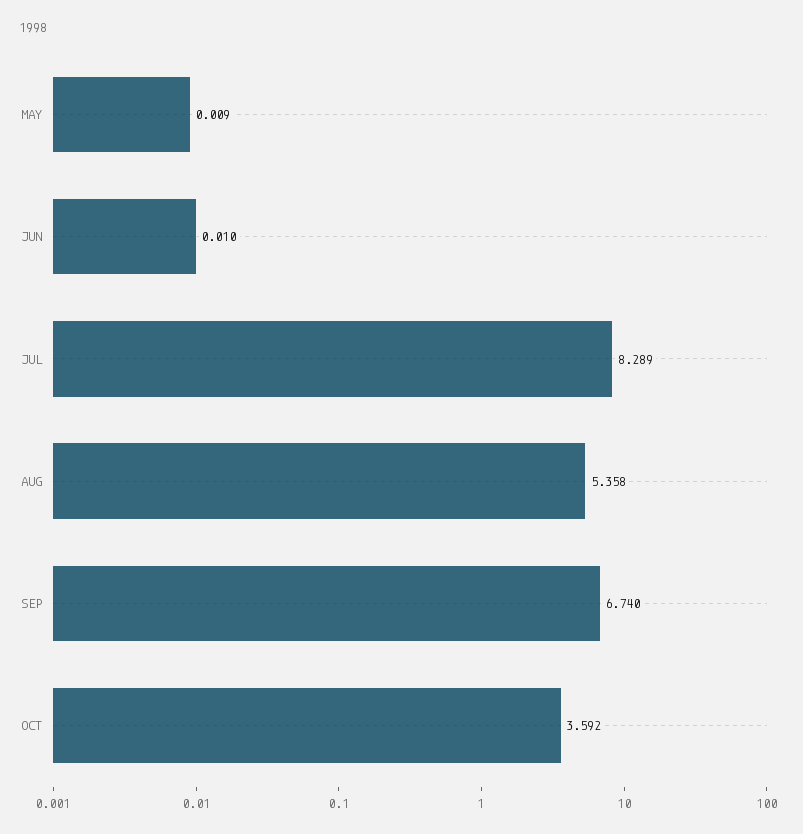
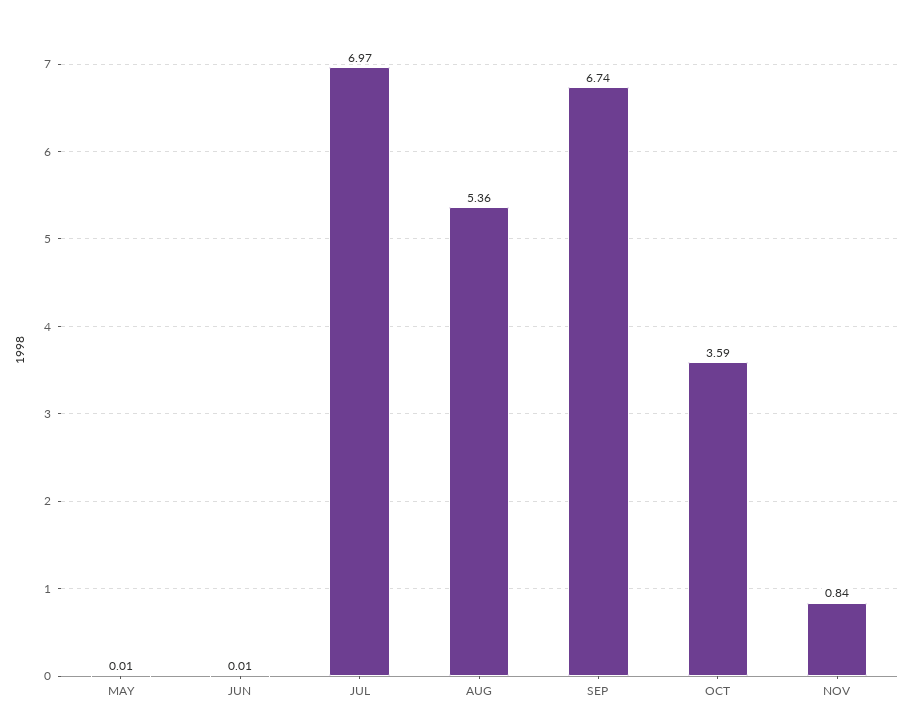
JUL: 8.289 -> 6.97
NOV: none -> 0.84

